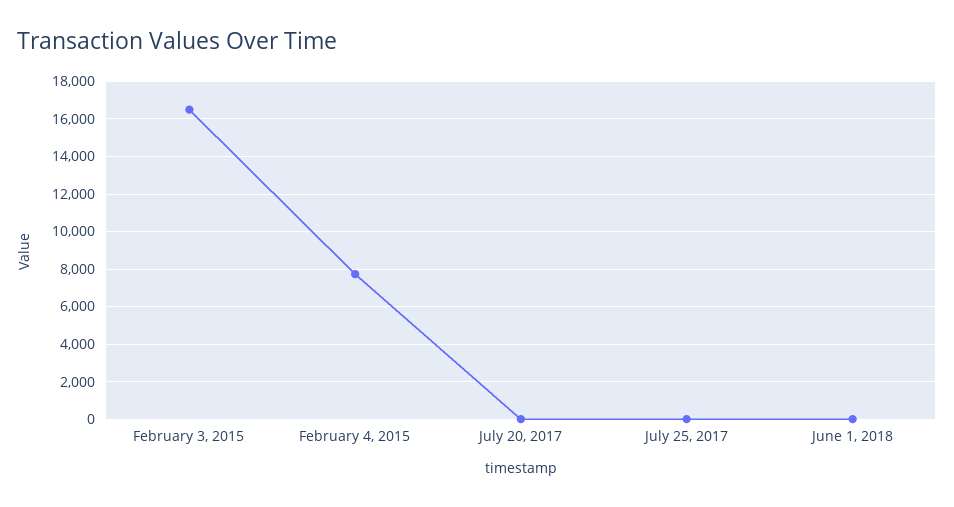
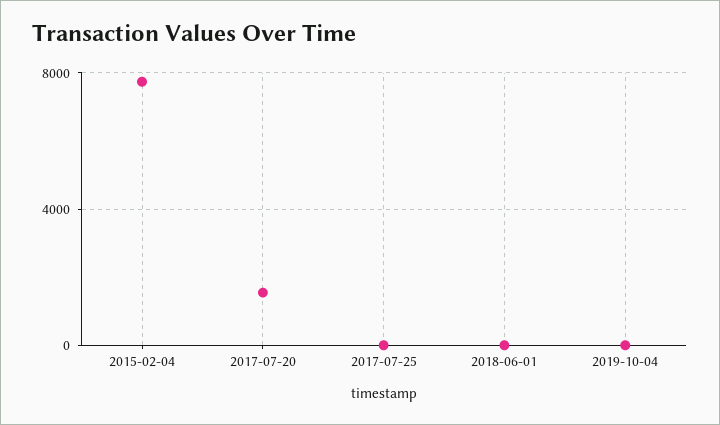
February 3, 2015: 16500 -> none
July 20, 2017: 0 -> 1500
2019-10-04: none -> 0

